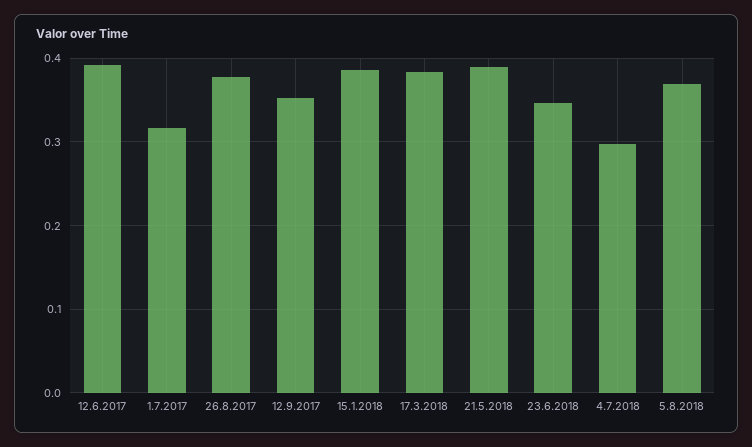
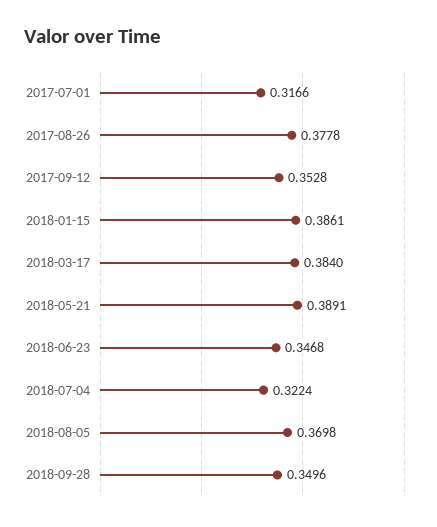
12.6.2017: 0.39 -> none
4.7.2018: 0.3 -> 0.3224
2018-09-28: none -> 0.3496

